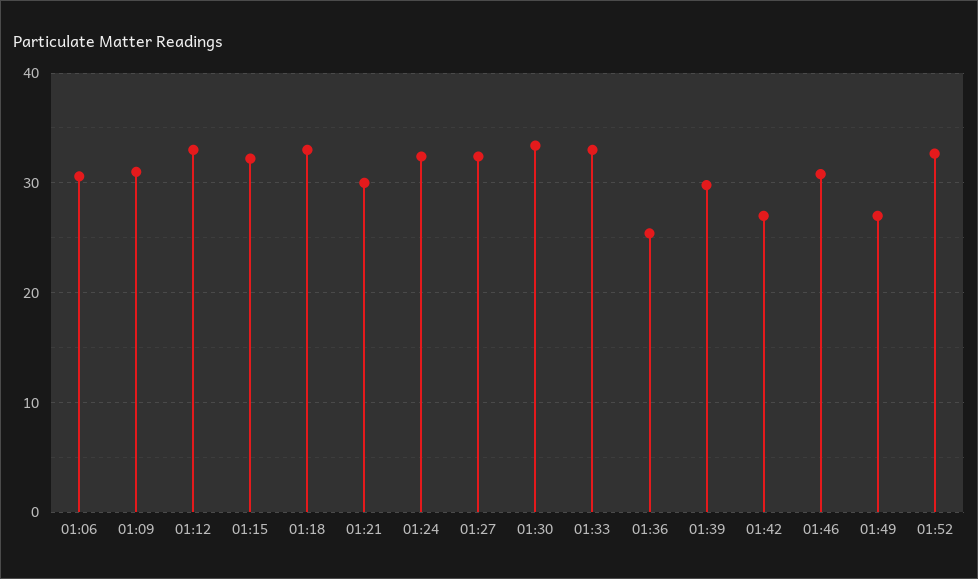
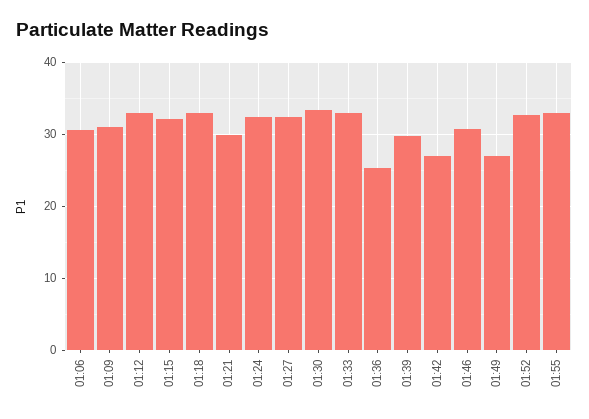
01:55: none -> 33

